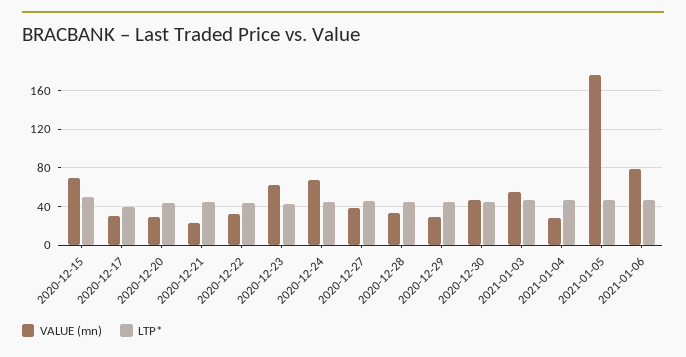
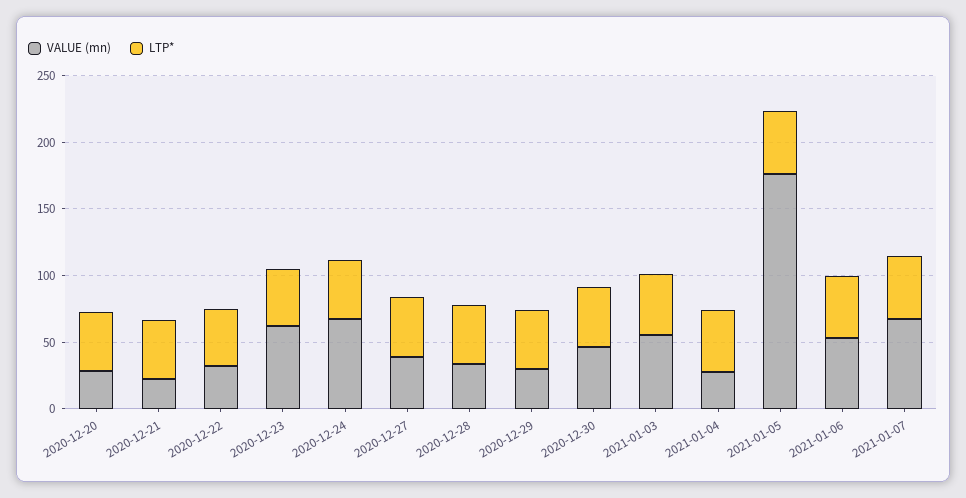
VALUE (mn), 2020-12-15: 70 -> none
LTP*, 2020-12-15: 50 -> none
VALUE (mn), 2020-12-17: 30 -> none
LTP*, 2020-12-17: 40 -> none
VALUE (mn), 2021-01-06: 80 -> 50
VALUE (mn), 2021-01-07: none -> 70
LTP*, 2021-01-07: none -> 50

